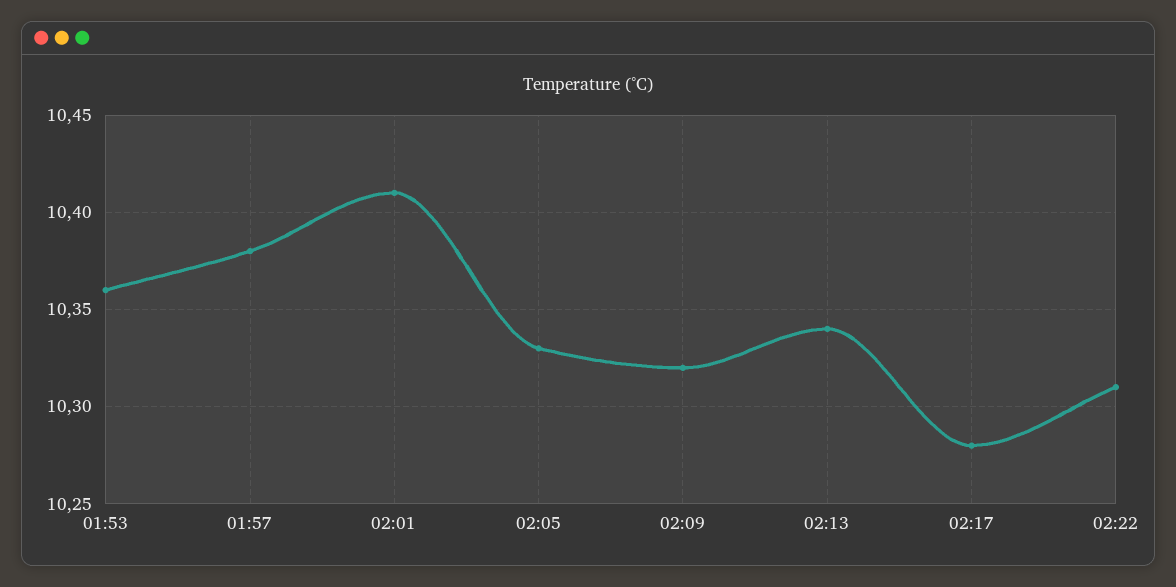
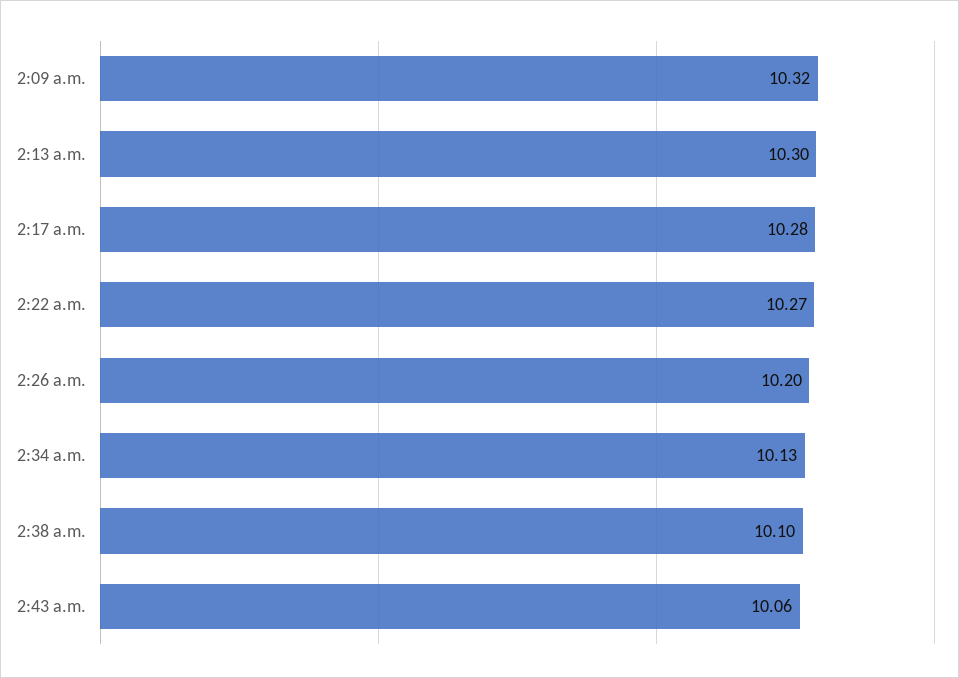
01:53: 10.36 -> none
01:57: 10.38 -> none
02:01: 10.41 -> none
02:05: 10.33 -> none
02:13: 10.34 -> 10.3
02:22: 10.31 -> 10.27
2:26 a.m.: none -> 10.2
2:34 a.m.: none -> 10.13
2:38 a.m.: none -> 10.1
2:43 a.m.: none -> 10.06

